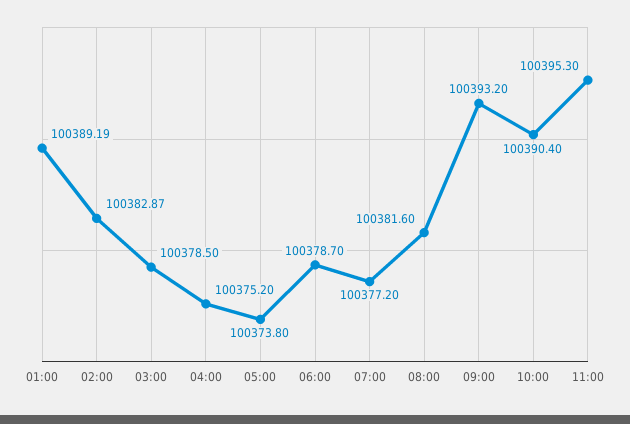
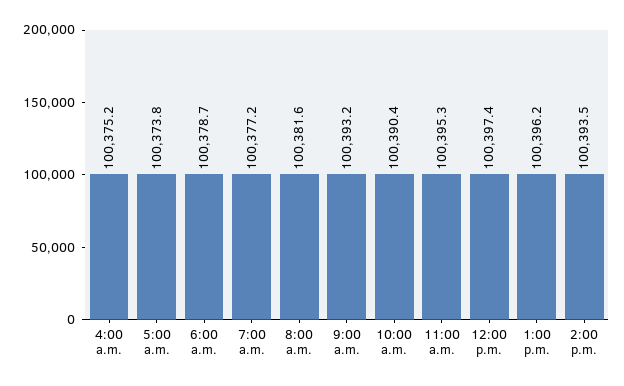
01:00: 100389.19 -> none
02:00: 100382.87 -> none
03:00: 100378.5 -> none
12:00 p.m.: none -> 100397.4
1:00 p.m.: none -> 100396.2
2:00 p.m.: none -> 100393.5

